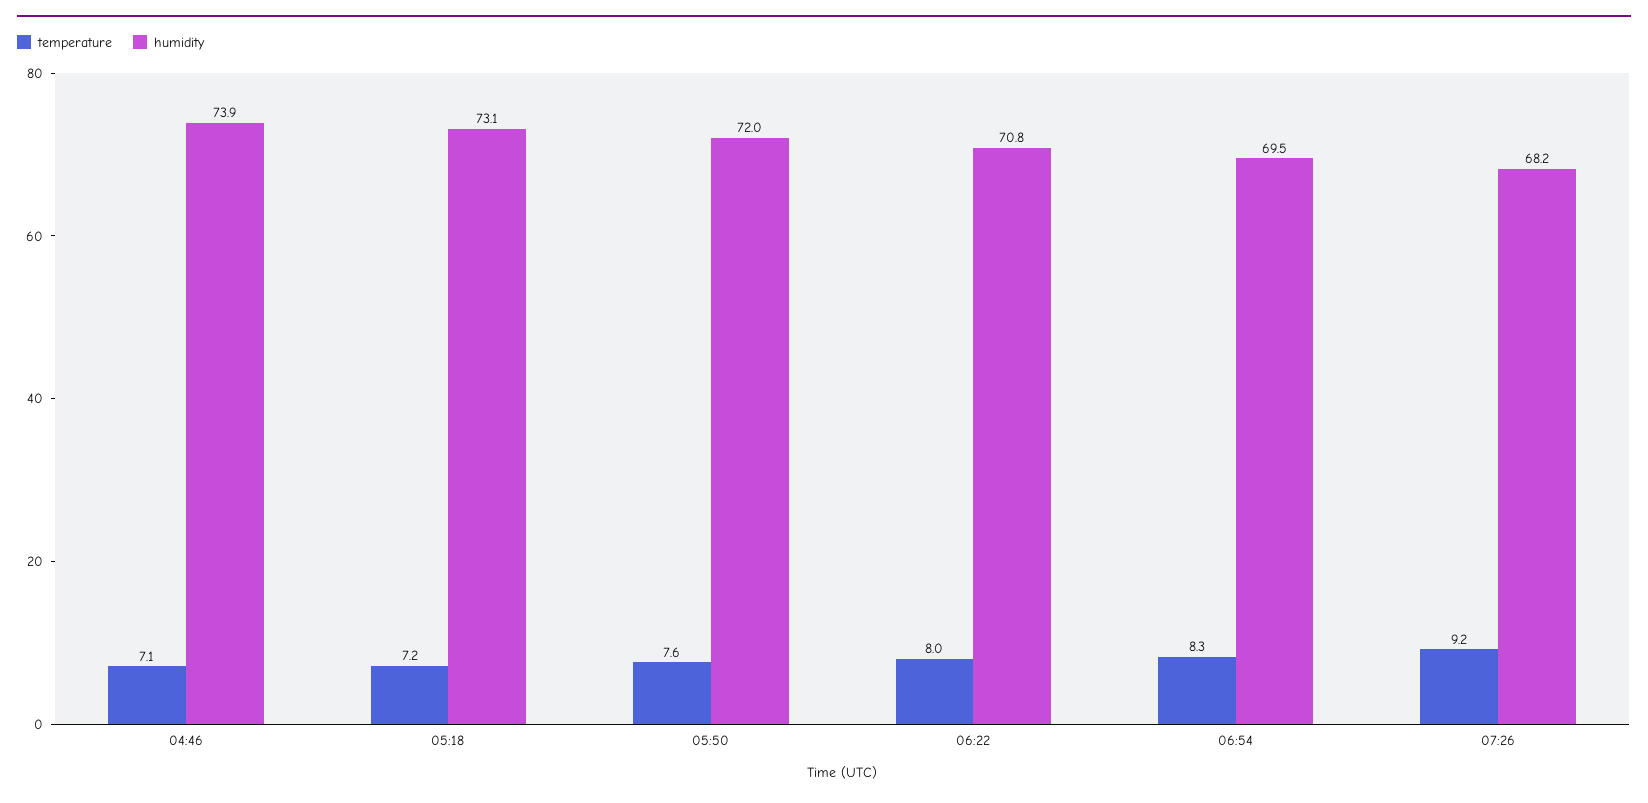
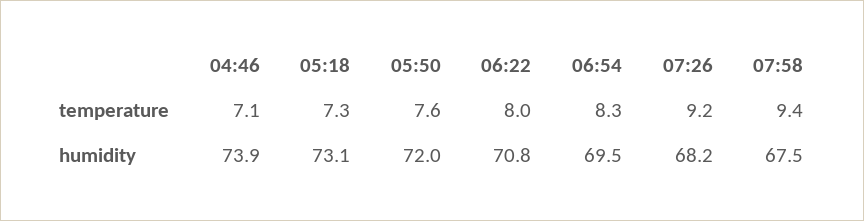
temperature, 05:18: 7.2 -> 7.3
temperature, 07:58: none -> 9.4
humidity, 07:58: none -> 67.5

